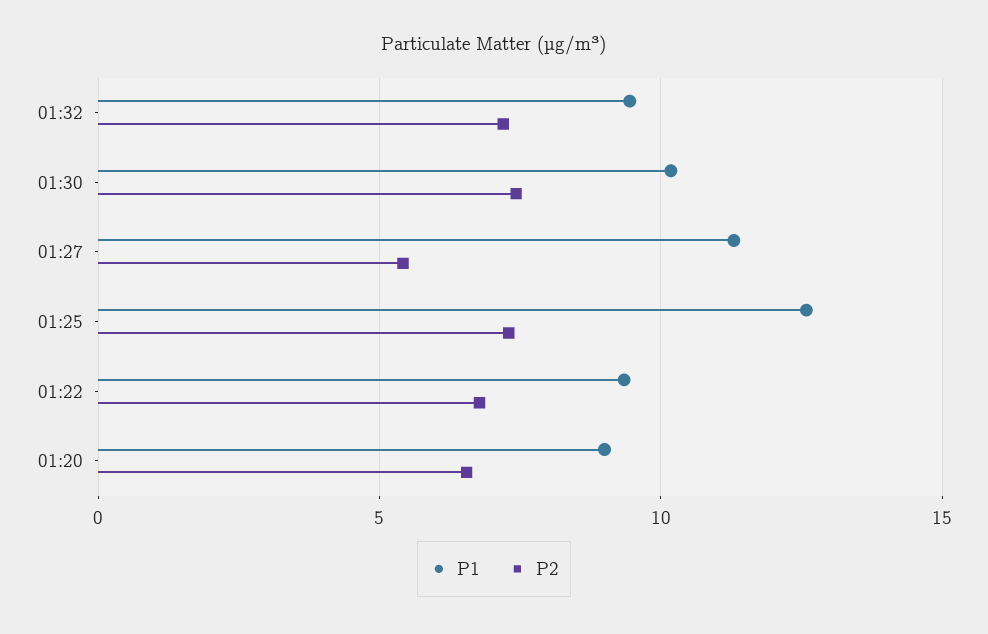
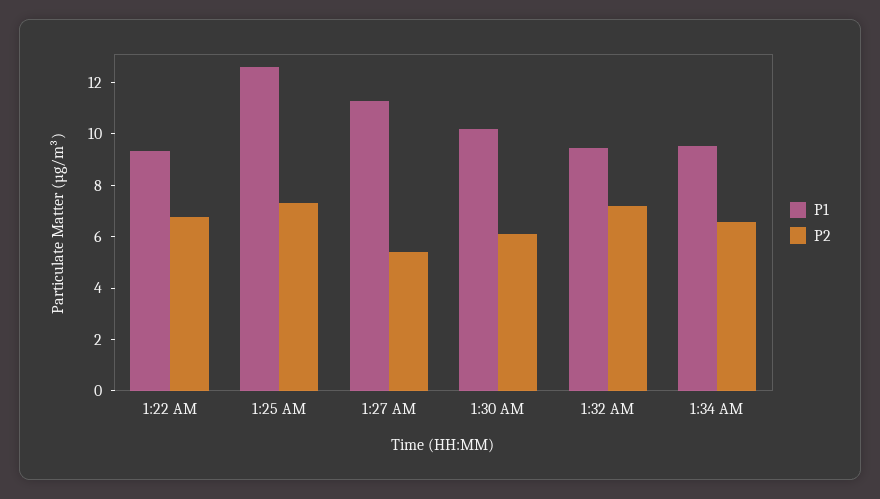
P2, 01:30: 7.5 -> 6
P1, 01:20: 9 -> none
P2, 01:20: 6.5 -> none
P1, 1:34 AM: none -> 9.5
P2, 1:34 AM: none -> 6.5

